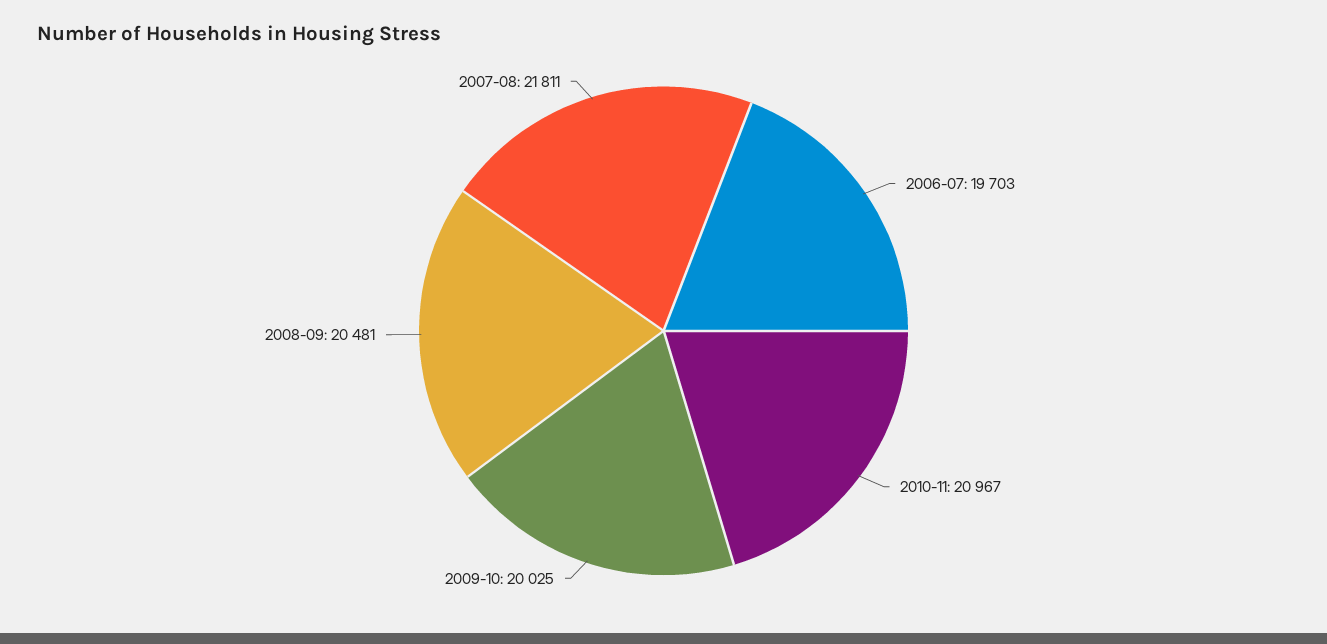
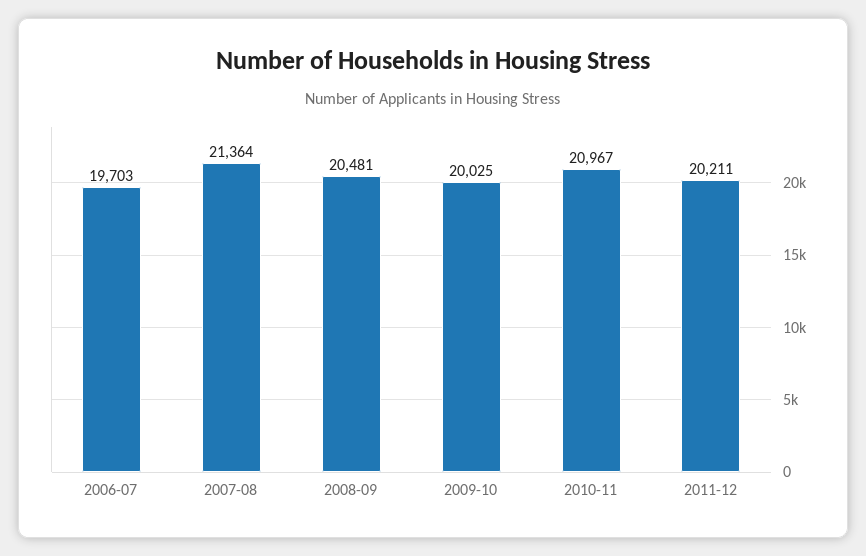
2007-08: 21811 -> 21364
2011-12: none -> 20211

